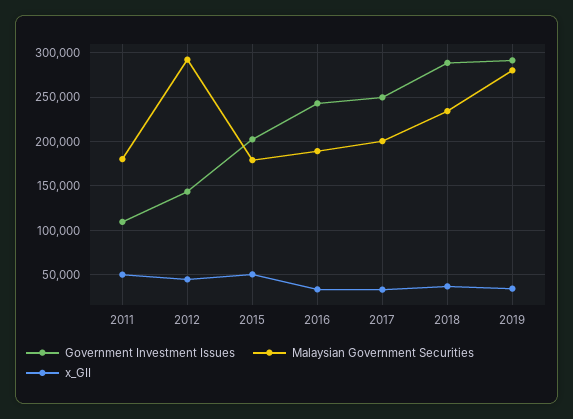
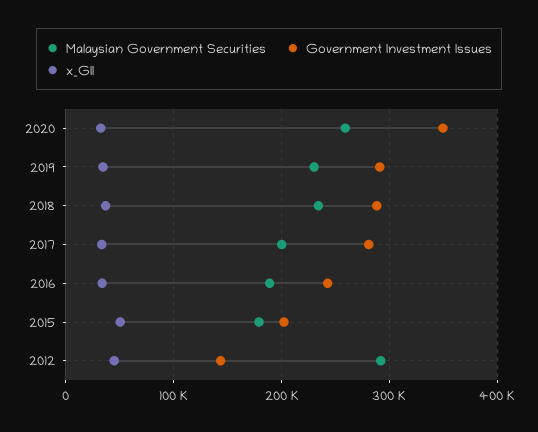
Government Investment Issues, 2011: 110000 -> none
Malaysian Government Securities, 2011: 180000 -> none
x_GII, 2011: 50000 -> none
Government Investment Issues, 2017: 250000 -> 280000
Malaysian Government Securities, 2019: 280000 -> 230000
Malaysian Government Securities, 2020: none -> 260000
Government Investment Issues, 2020: none -> 350000
x_GII, 2020: none -> 30000

